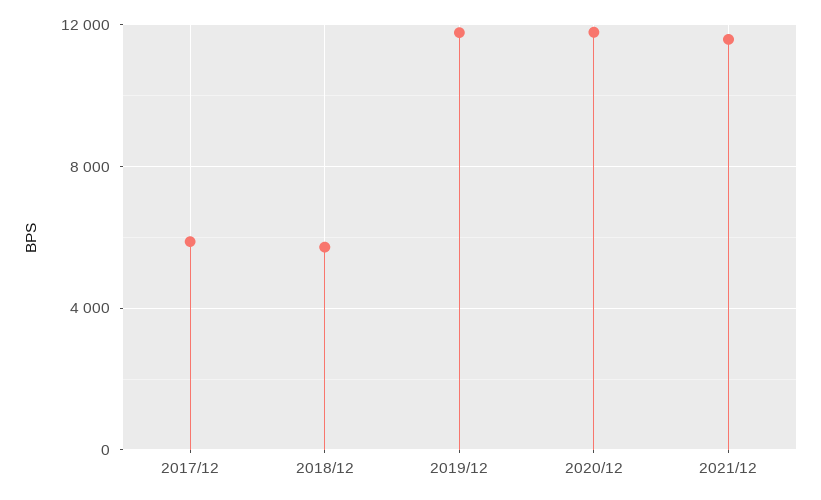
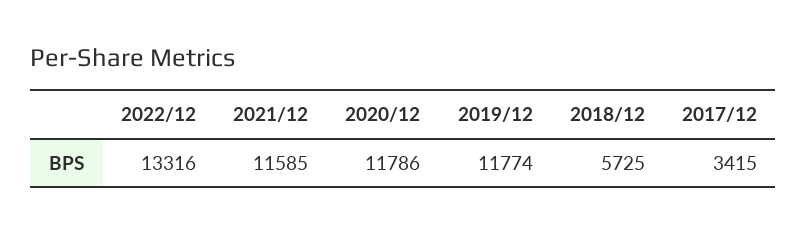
2017/12: 6000 -> 3415
2022/12: none -> 13316

